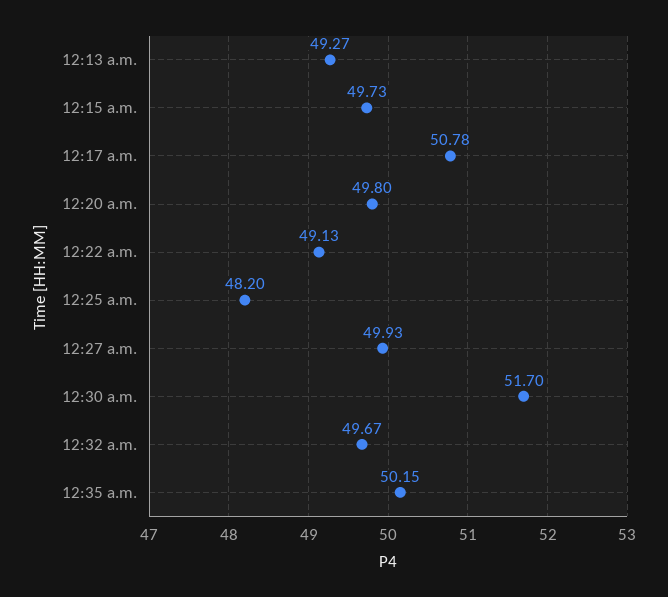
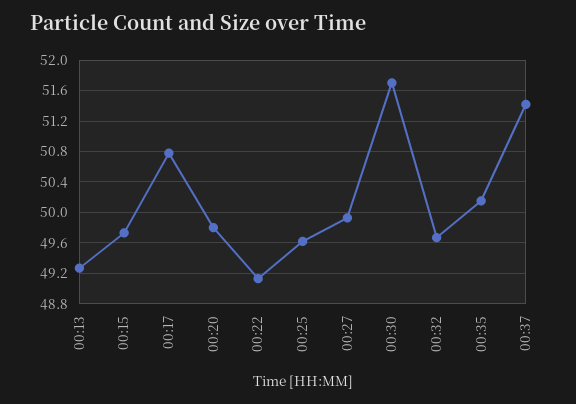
12:25 a.m.: 48.2 -> 49.6
00:37: none -> 51.4

